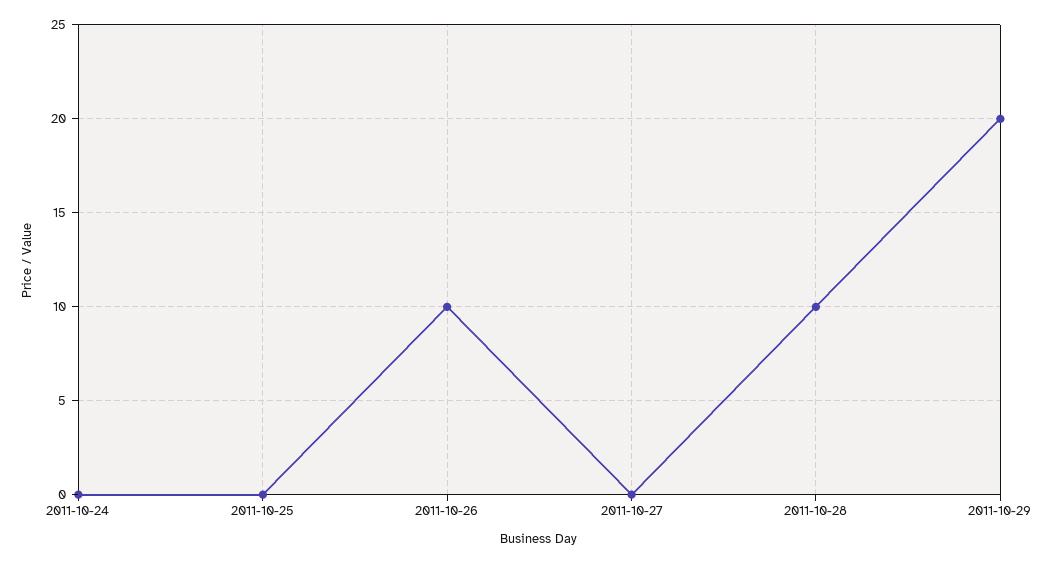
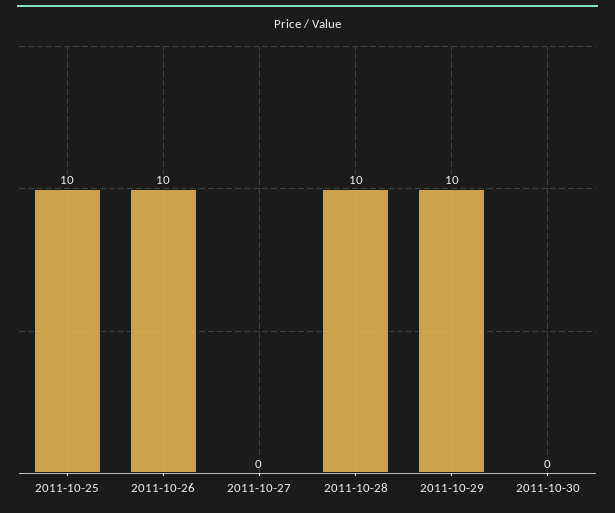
2011-10-24: 0 -> none
2011-10-25: 0 -> 10
2011-10-29: 20 -> 10
2011-10-30: none -> 0

